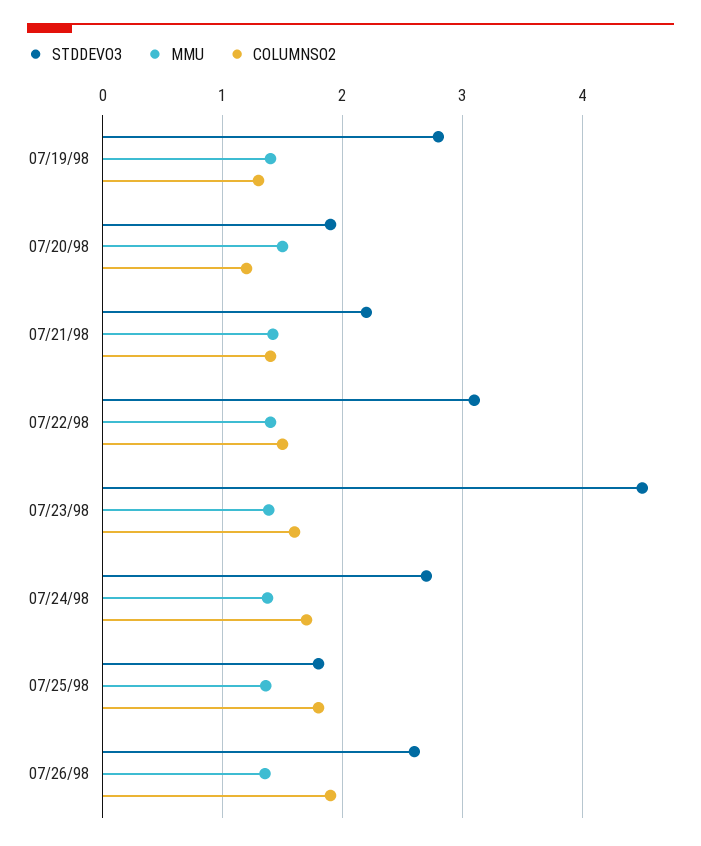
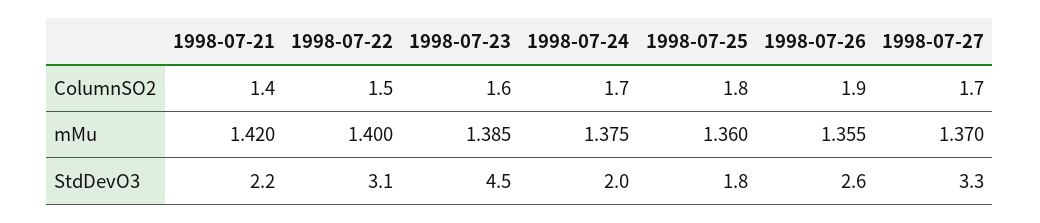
STDDEVO3, 07/19/98: 2.8 -> none
MMU, 07/19/98: 1.4 -> none
COLUMNSO2, 07/19/98: 1.3 -> none
STDDEVO3, 07/20/98: 1.9 -> none
MMU, 07/20/98: 1.5 -> none
COLUMNSO2, 07/20/98: 1.2 -> none
STDDEVO3, 07/24/98: 2.7 -> 2
COLUMNSO2, 1998-07-27: none -> 1.7
MMU, 1998-07-27: none -> 1.37
STDDEVO3, 1998-07-27: none -> 3.3

